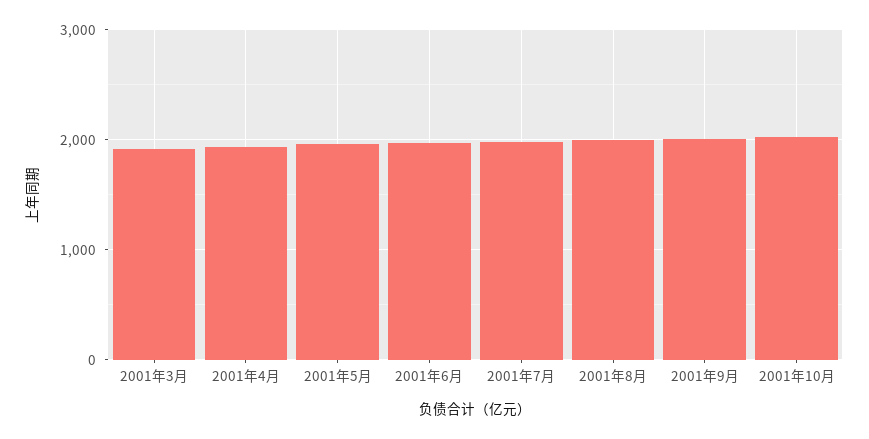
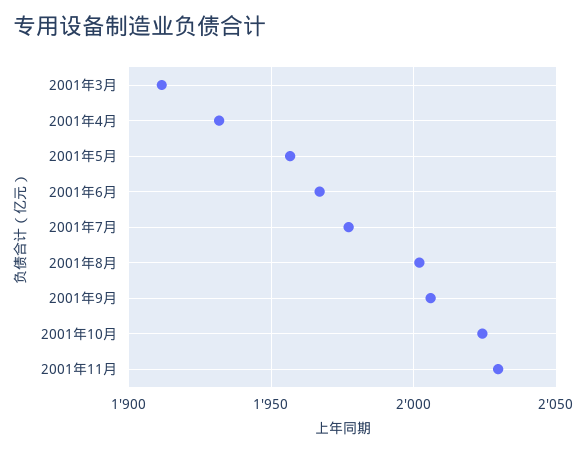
2001年11月: none -> 2030

